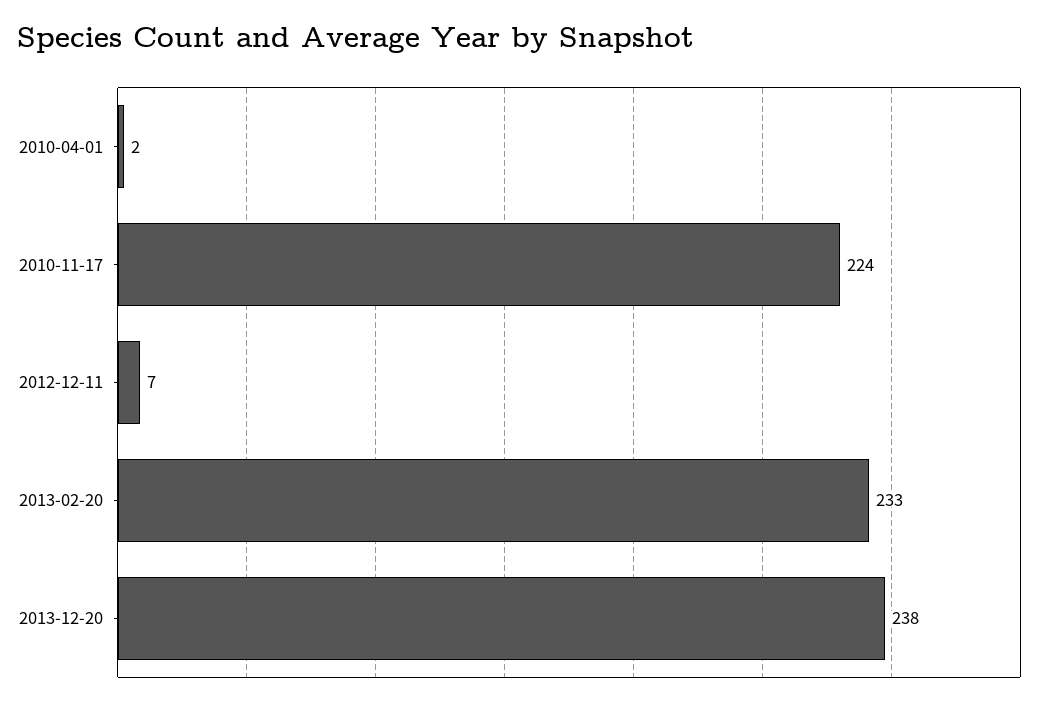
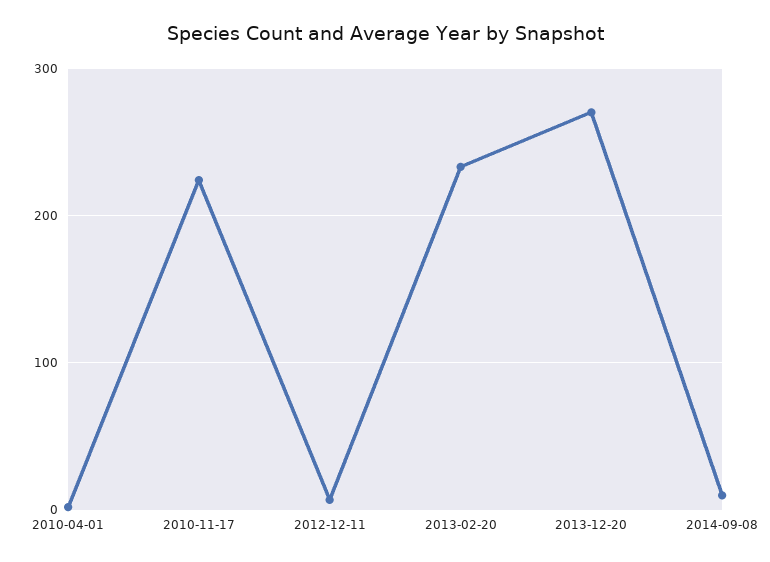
2013-12-20: 238 -> 270
2014-09-08: none -> 10

